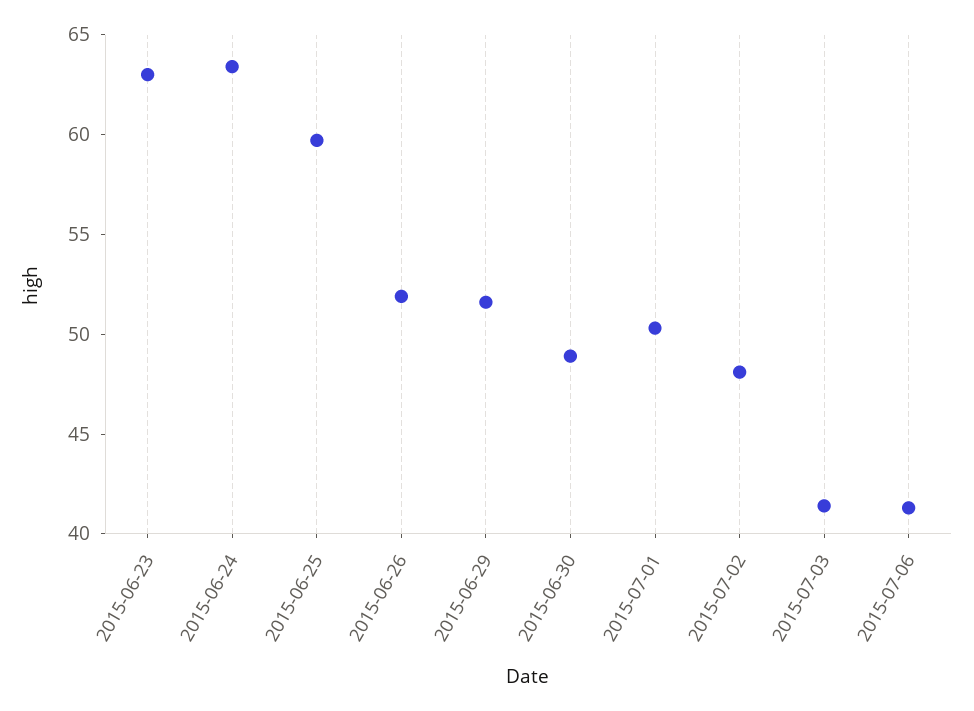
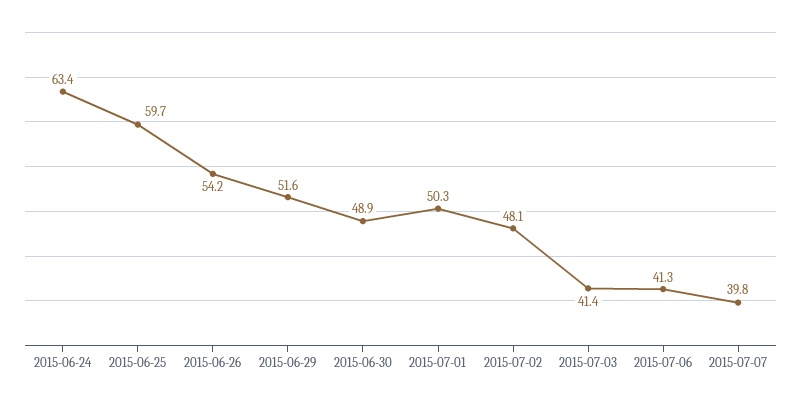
2015-06-23: 63 -> none
2015-06-26: 52 -> 54.2
2015-07-07: none -> 39.8

